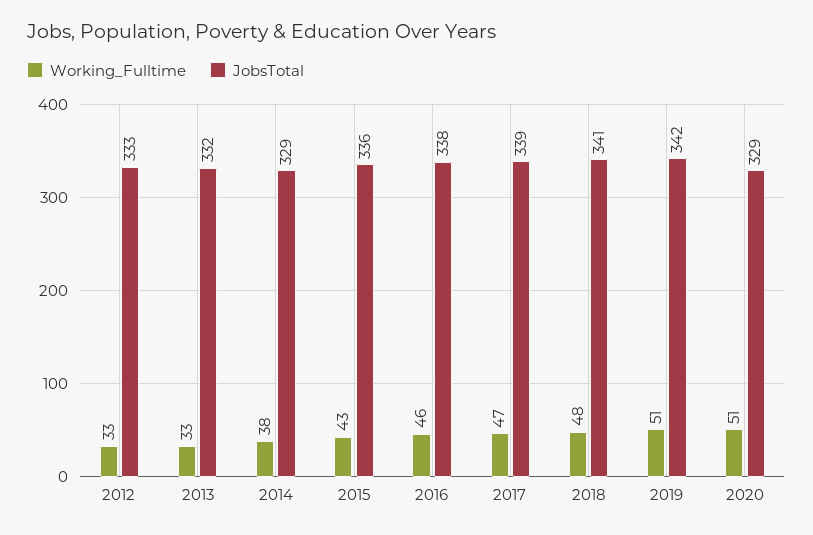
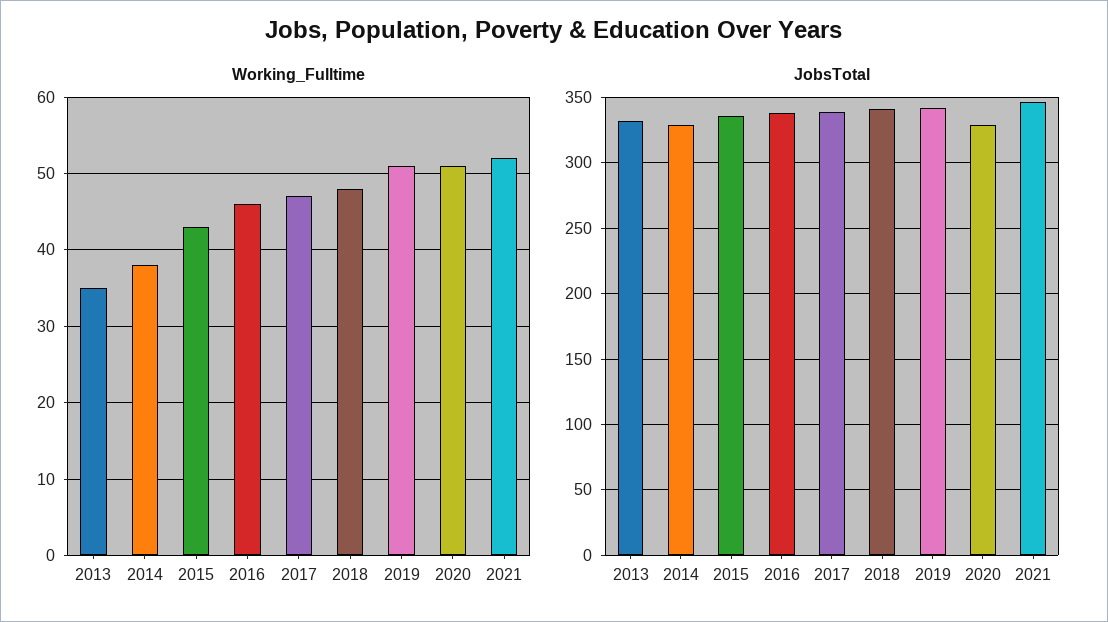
Working_Fulltime, 2012: 33 -> none
JobsTotal, 2012: 333 -> none
Working_Fulltime, 2013: 33 -> 35
Working_Fulltime, 2021: none -> 52
JobsTotal, 2021: none -> 345

